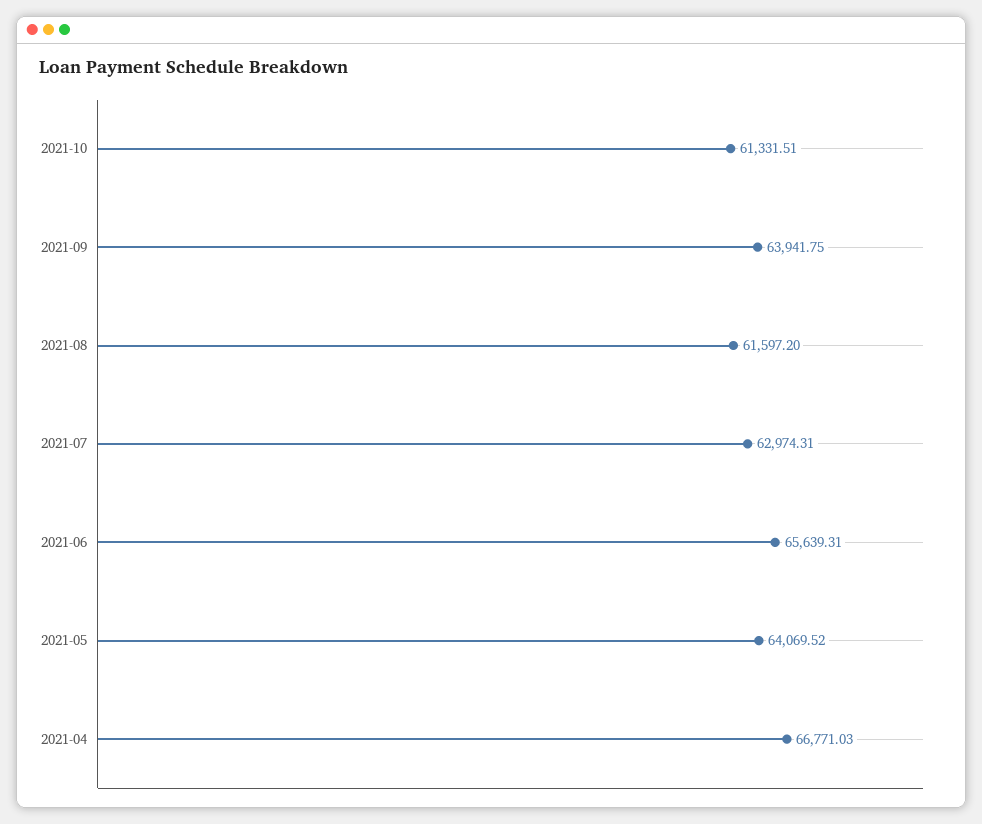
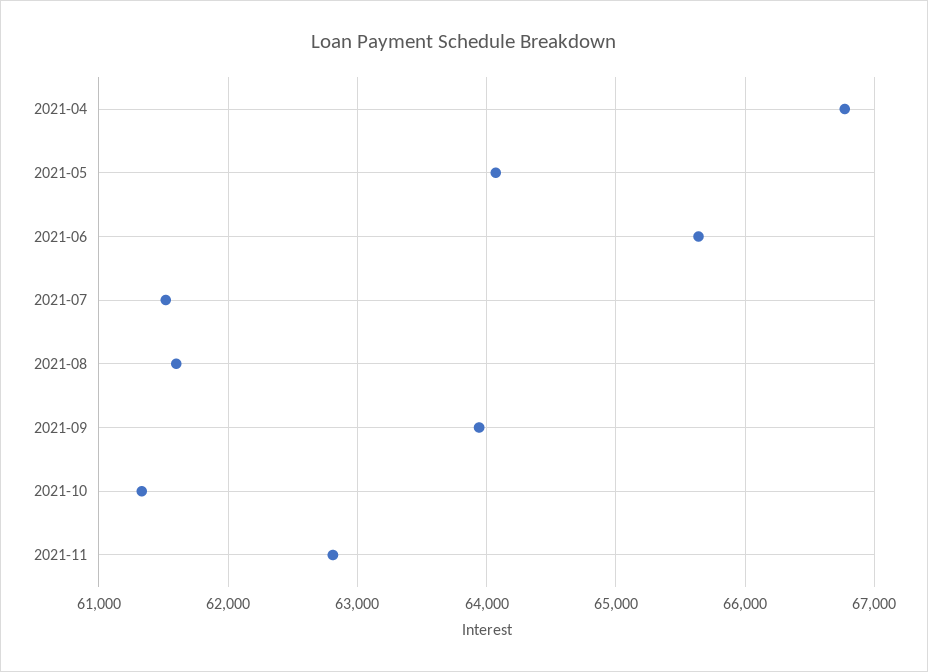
2021-07: 62974.31 -> 61500
2021-11: none -> 62800

